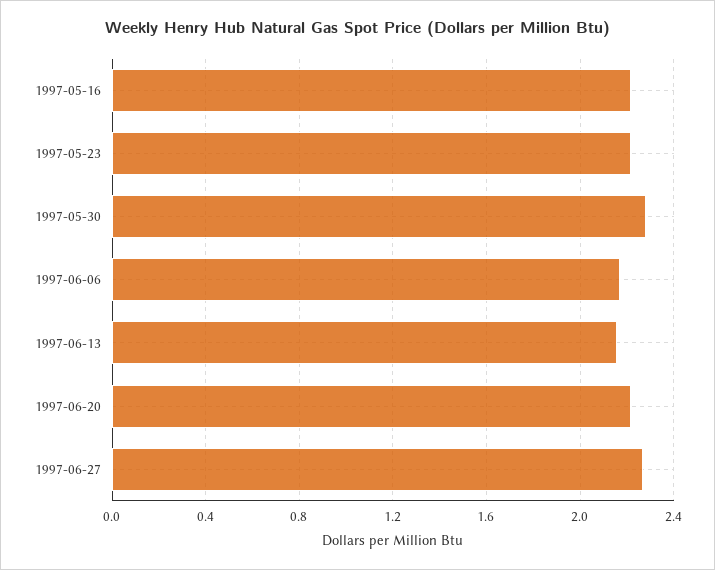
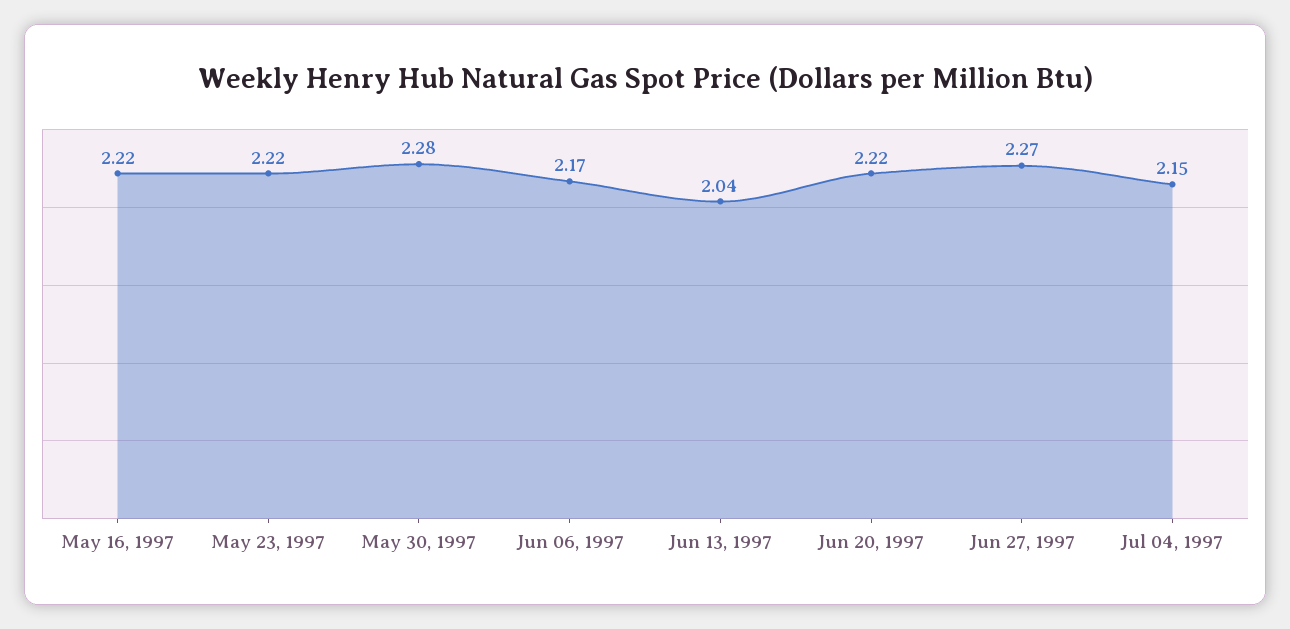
1997-06-13: 2.15 -> 2.04
Jul 04, 1997: none -> 2.15

